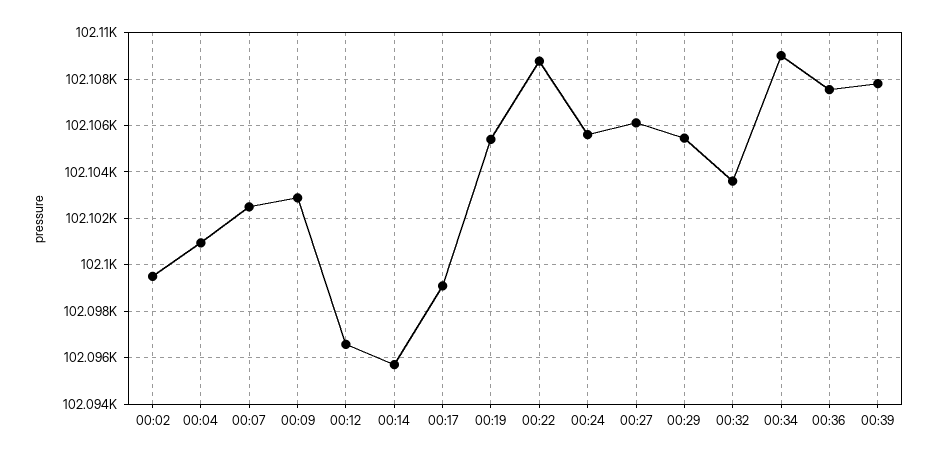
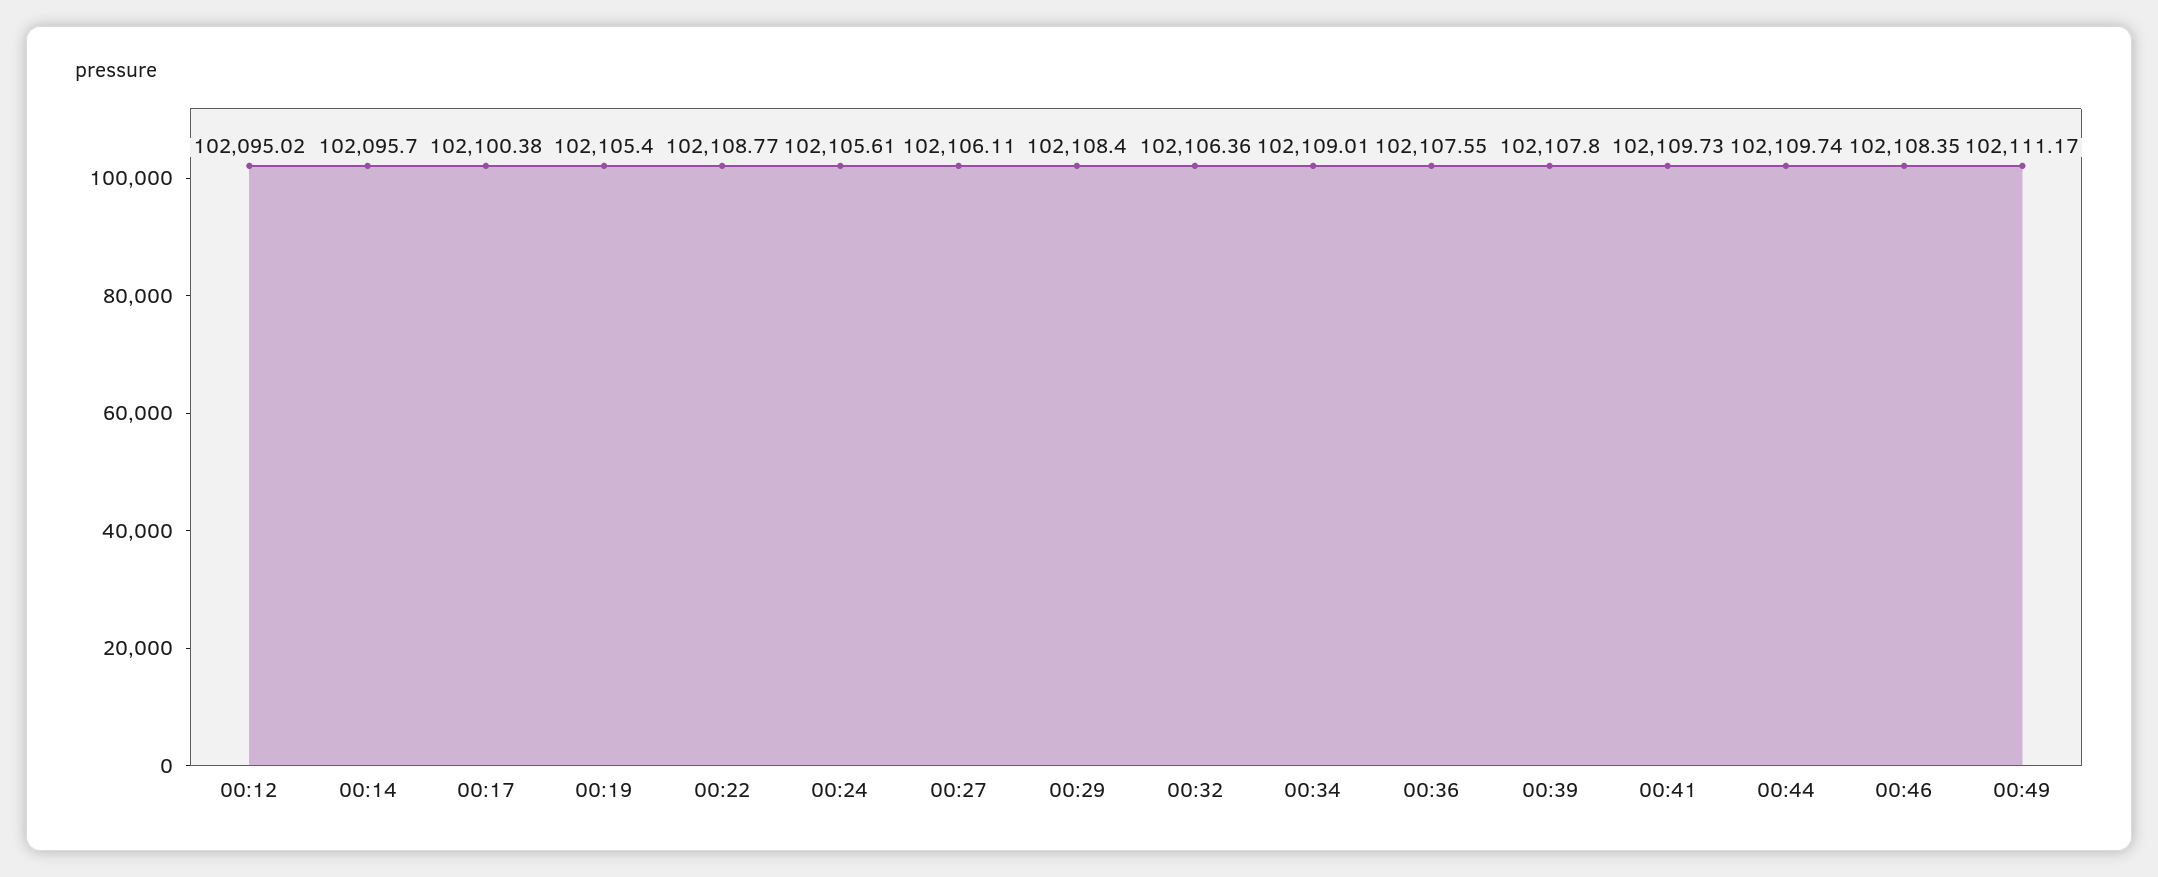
00:02: 102099.5 -> none
00:04: 102101 -> none
00:07: 102102.5 -> none
00:09: 102103 -> none
00:12: 102096.5 -> 102095.02
00:17: 102099 -> 102100.38
00:29: 102105.5 -> 102108.4
00:32: 102103.5 -> 102106.36
00:41: none -> 102109.73
00:44: none -> 102109.74
00:46: none -> 102108.35
00:49: none -> 102111.17

